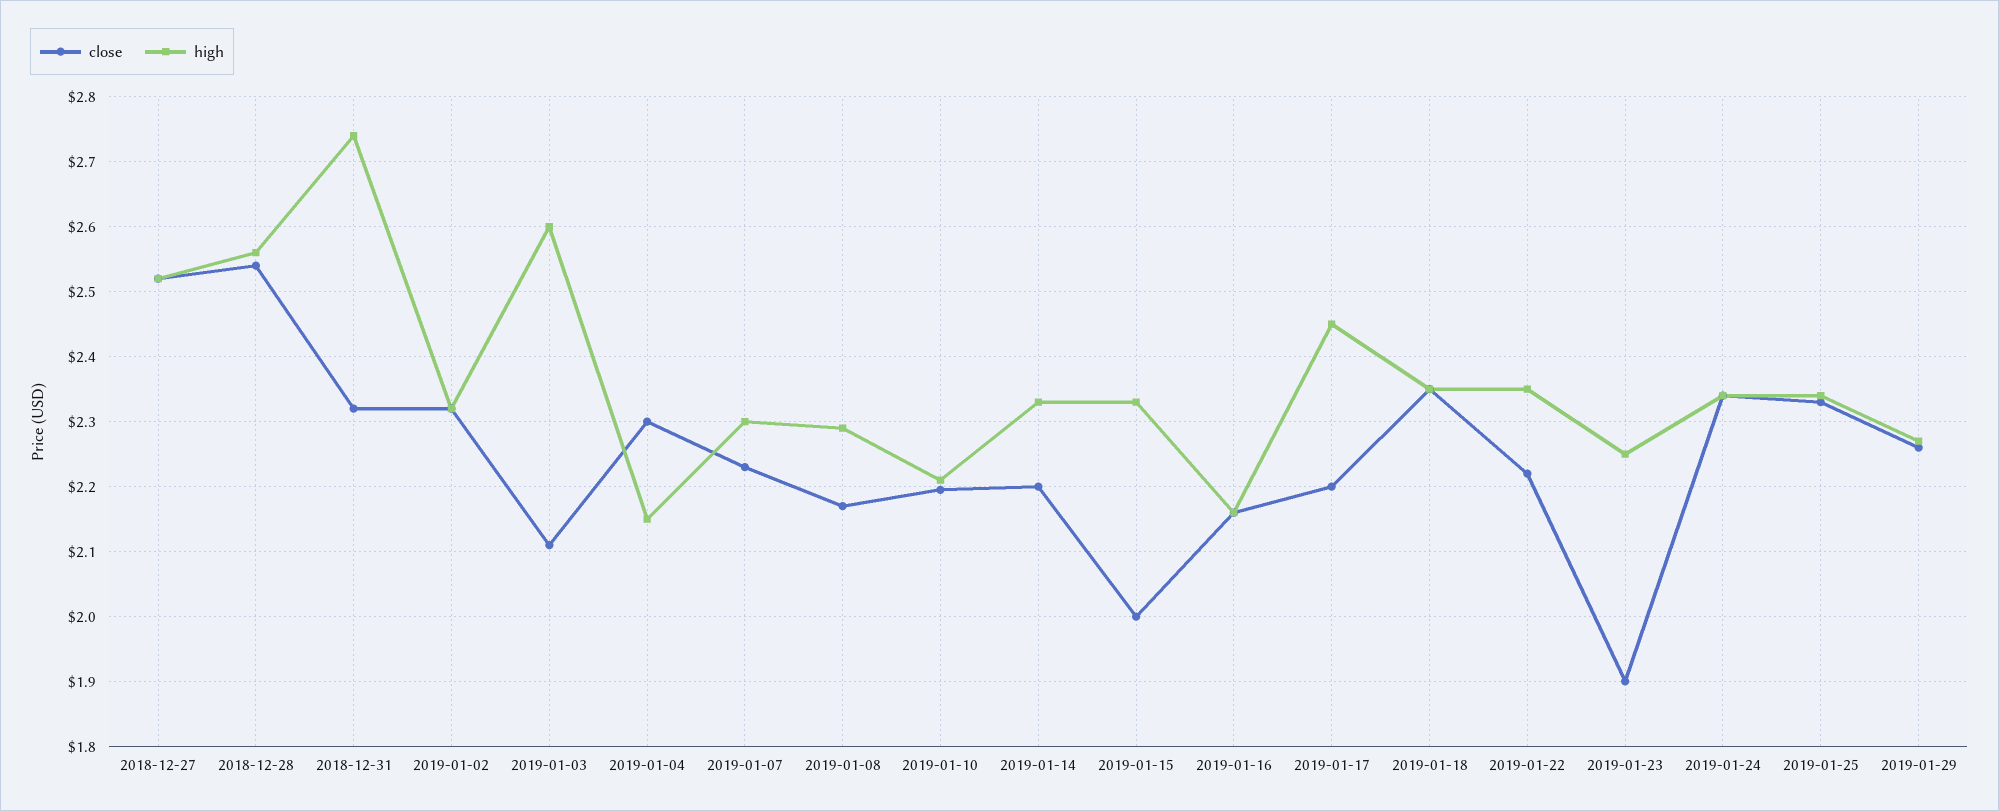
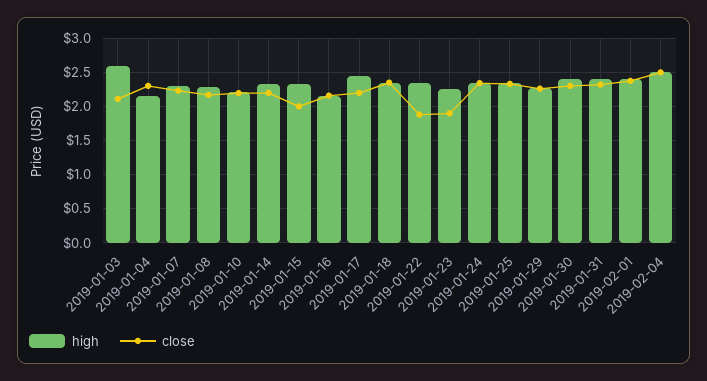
close, 2018-12-27: 2.52 -> none
high, 2018-12-27: 2.52 -> none
close, 2018-12-28: 2.54 -> none
high, 2018-12-28: 2.56 -> none
close, 2018-12-31: 2.32 -> none
high, 2018-12-31: 2.74 -> none
close, 2019-01-02: 2.32 -> none
high, 2019-01-02: 2.32 -> none
close, 2019-01-22: 2.22 -> 1.9
high, 2019-01-30: none -> 2.4
close, 2019-01-30: none -> 2.3
high, 2019-01-31: none -> 2.4
close, 2019-01-31: none -> 2.3
high, 2019-02-01: none -> 2.4
close, 2019-02-01: none -> 2.4
high, 2019-02-04: none -> 2.5
close, 2019-02-04: none -> 2.5

